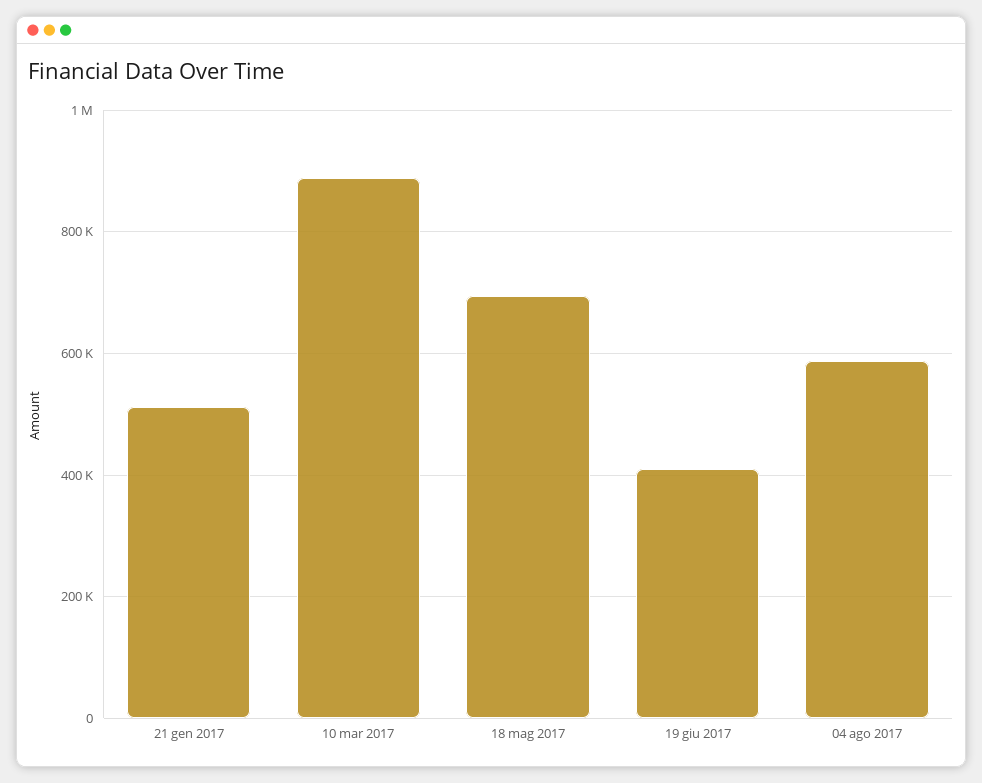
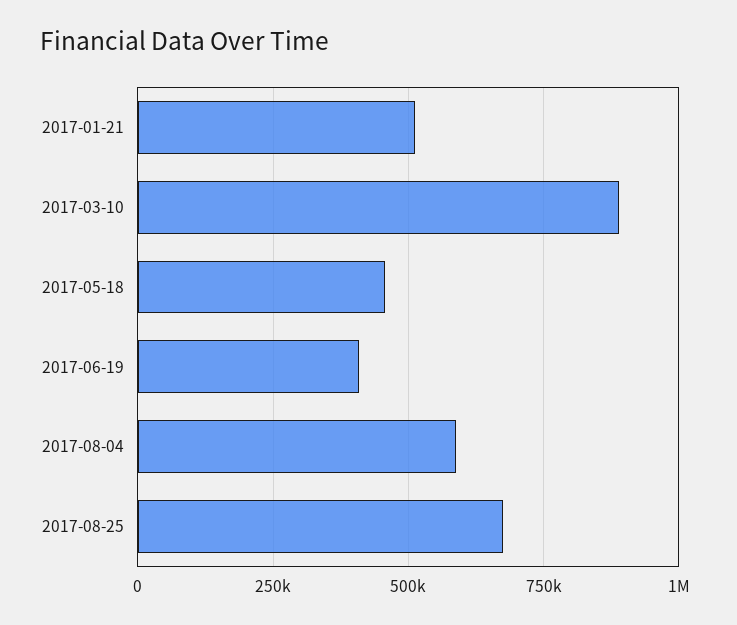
18 mag 2017: 700000 -> 450000
2017-08-25: none -> 675000

